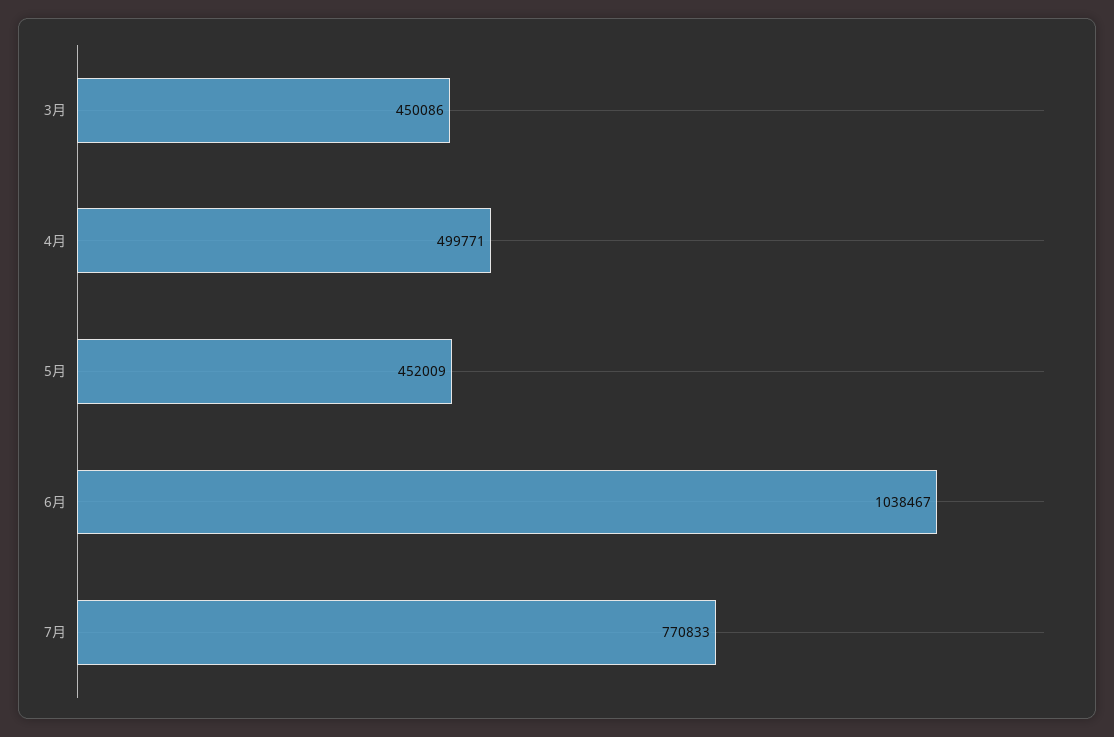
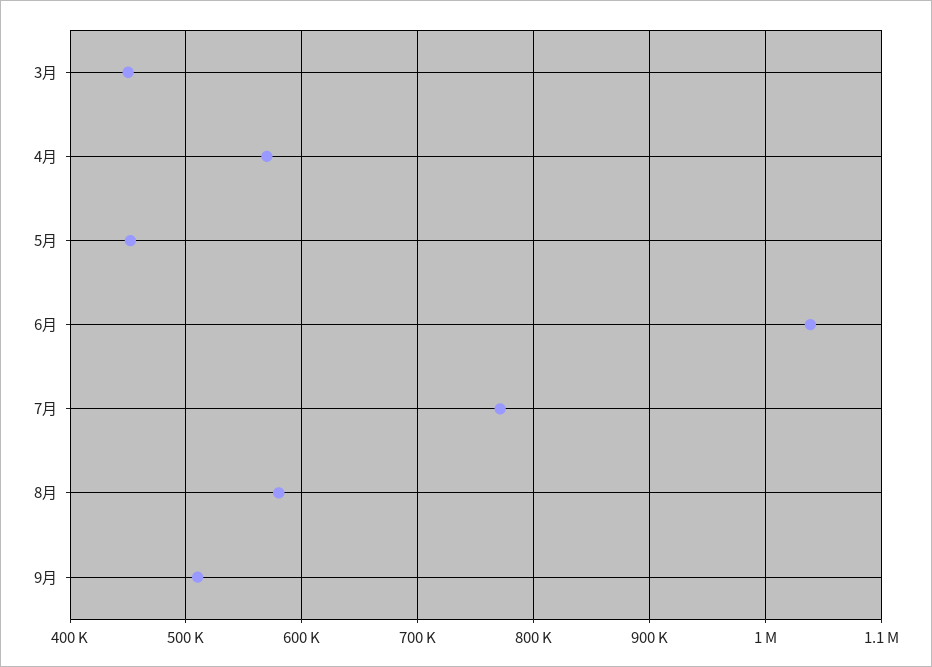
4月: 499771 -> 570000
8月: none -> 580000
9月: none -> 510000

